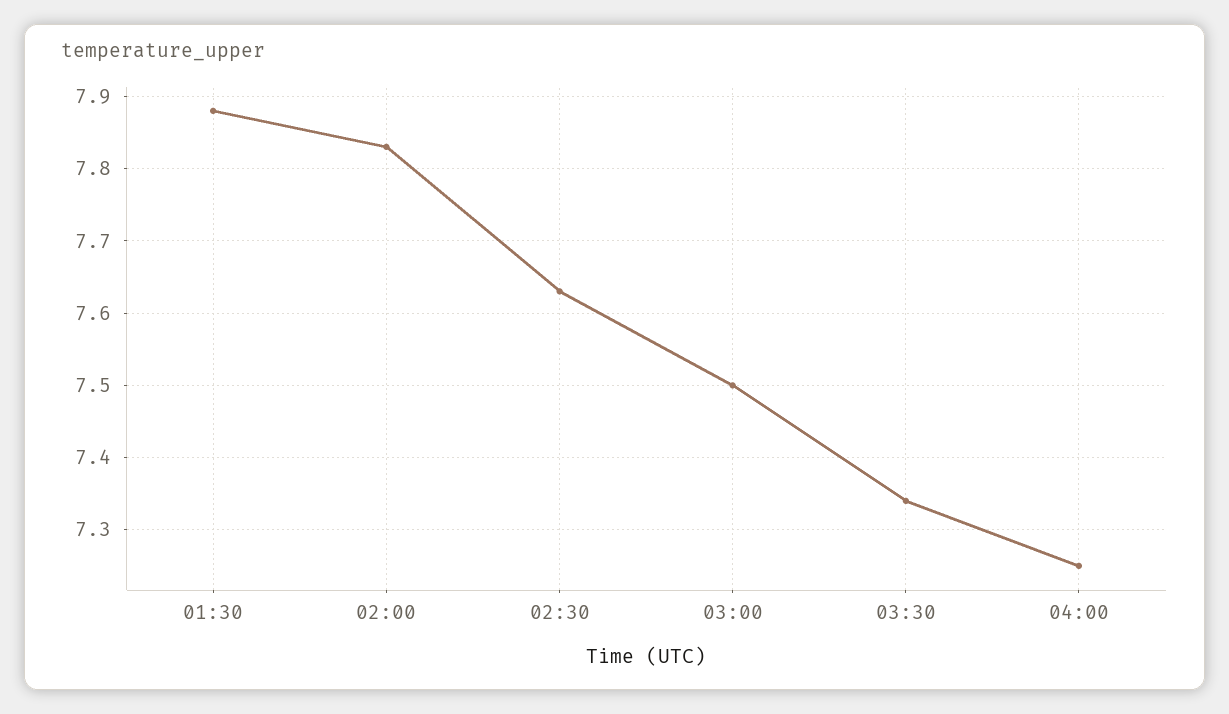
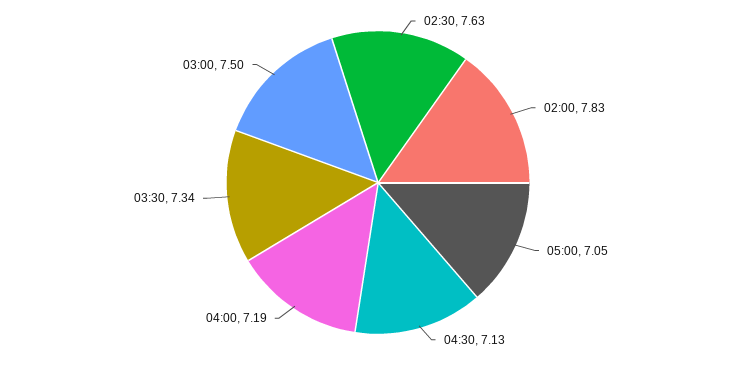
01:30: 7.88 -> none
04:00: 7.25 -> 7.19
05:00: none -> 7.05
04:30: none -> 7.13

